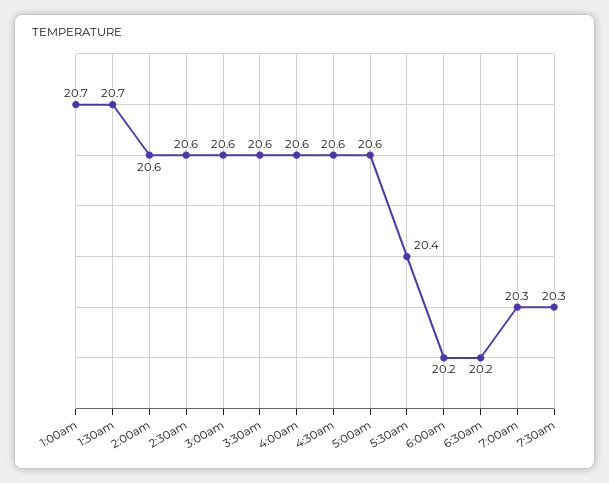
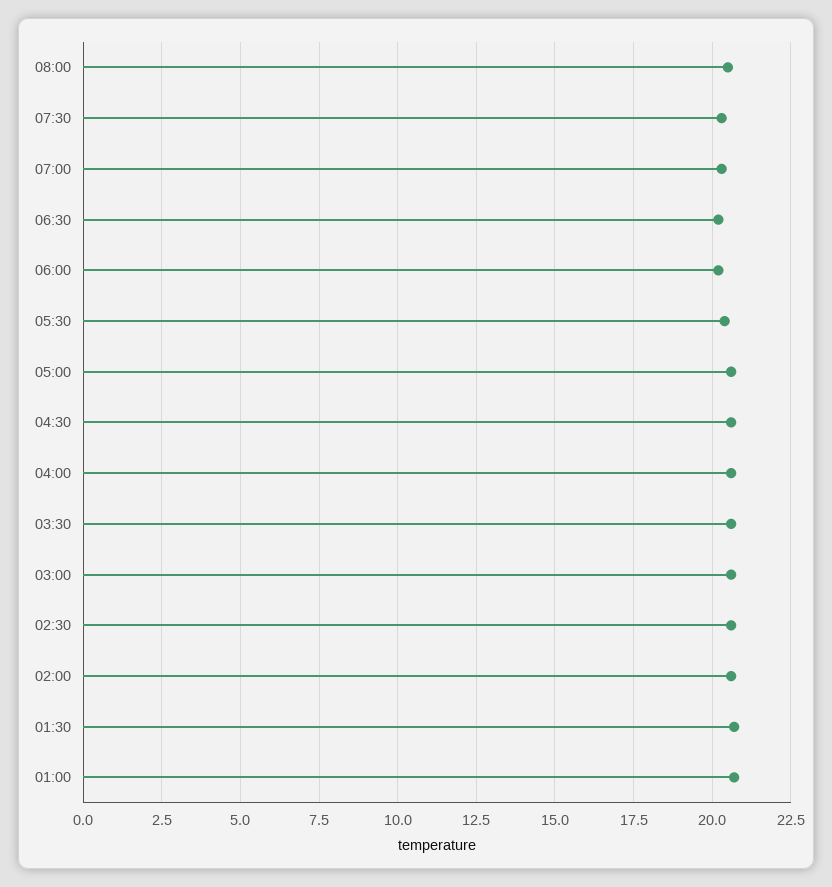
08:00: none -> 20.5

